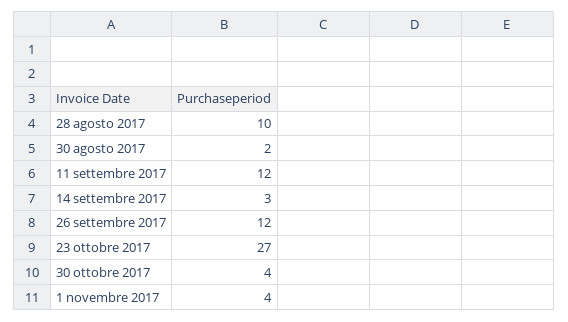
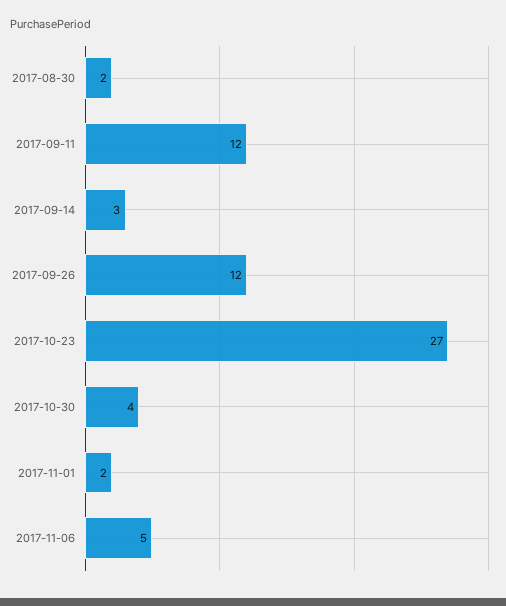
28 agosto 2017: 10 -> none
1 novembre 2017: 4 -> 2
2017-11-06: none -> 5

